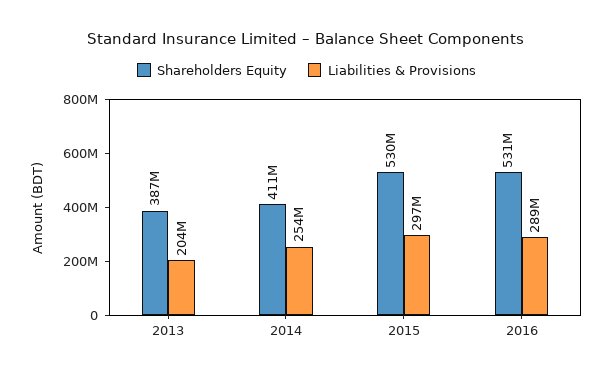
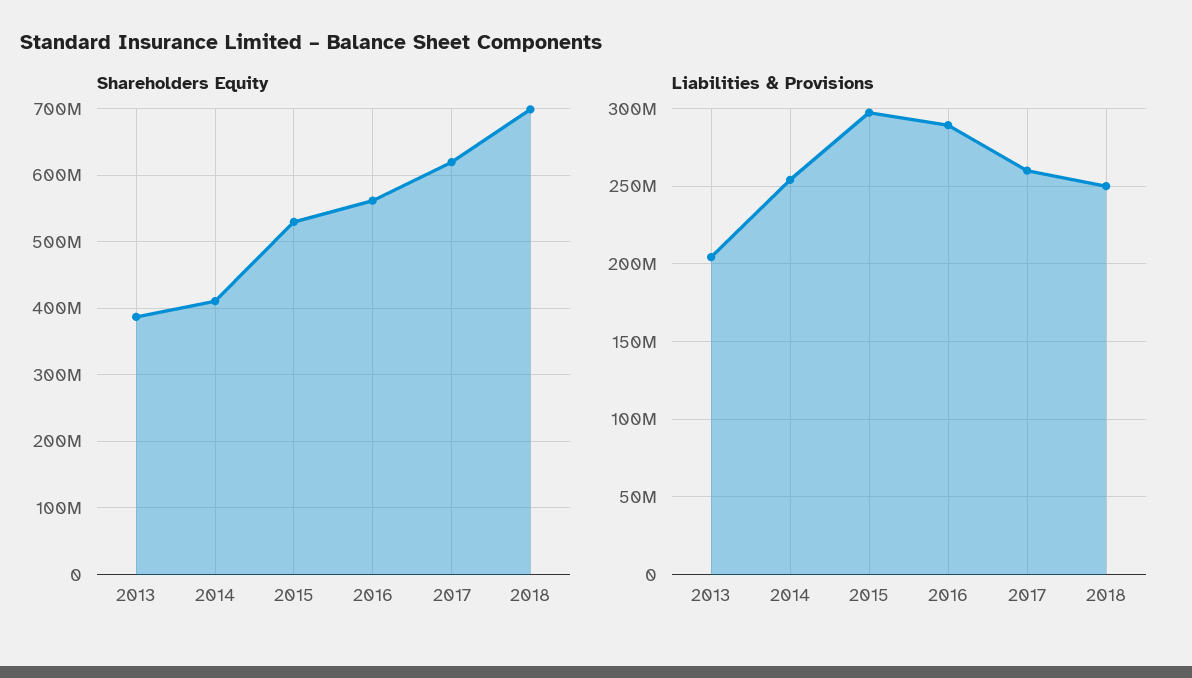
Shareholders Equity, 2016: 531000000 -> 560000000
Shareholders Equity, 2017: none -> 620000000
Shareholders Equity, 2018: none -> 700000000
Liabilities & Provisions, 2017: none -> 260000000
Liabilities & Provisions, 2018: none -> 250000000

